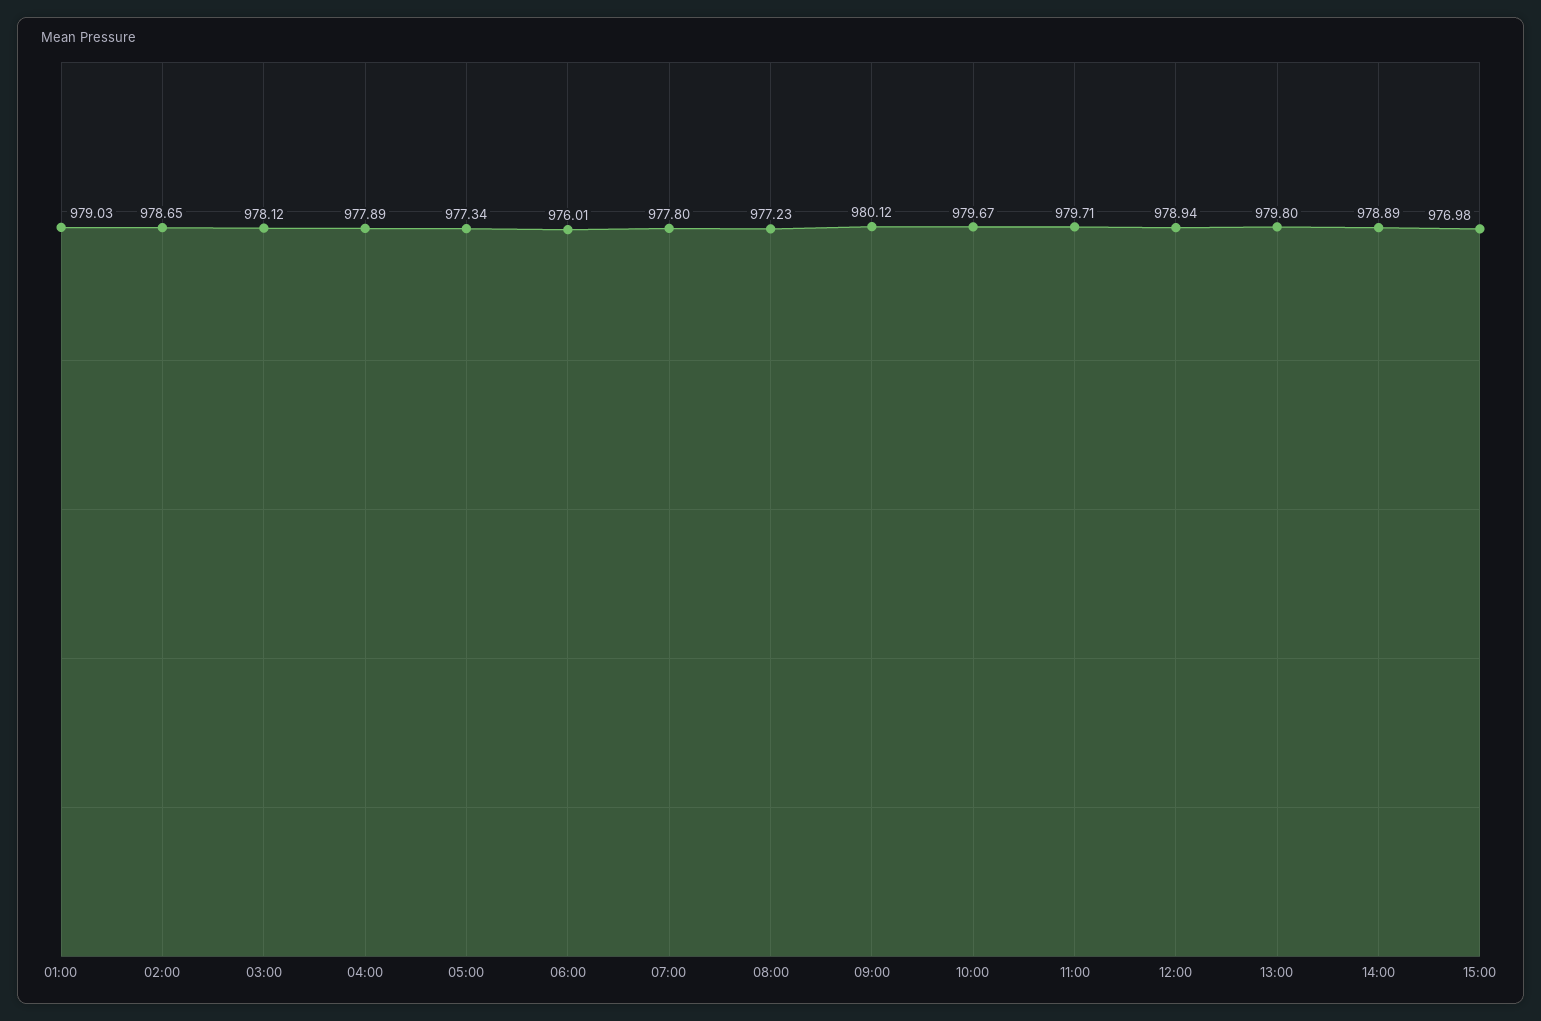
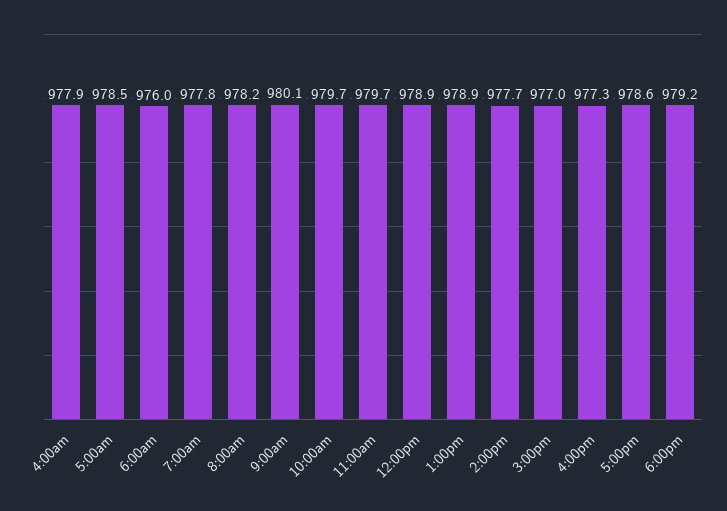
01:00: 979.03 -> none
02:00: 978.65 -> none
03:00: 978.12 -> none
05:00: 977.34 -> 978.5
08:00: 977.23 -> 978.2
13:00: 979.8 -> 978.9
14:00: 978.89 -> 977.7
4:00pm: none -> 977.3
5:00pm: none -> 978.6
6:00pm: none -> 979.2

